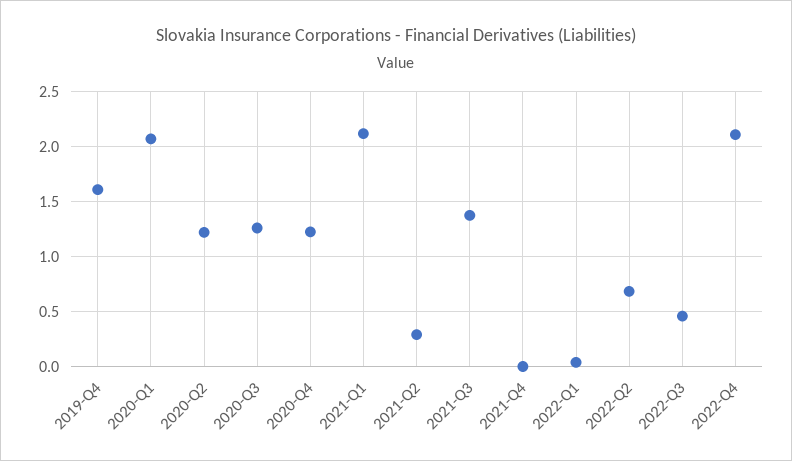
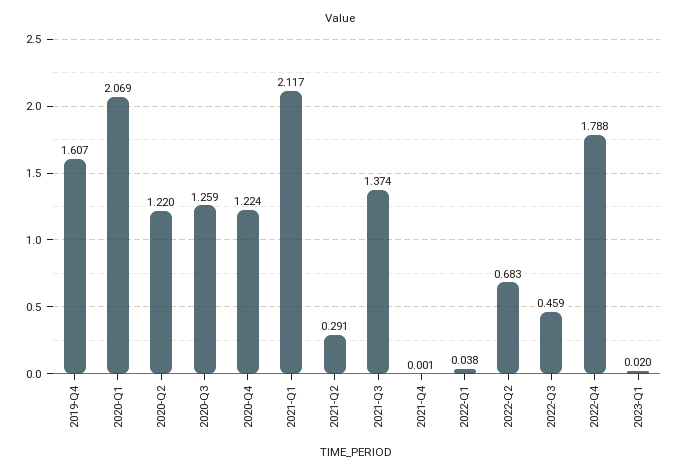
2022-Q4: 2.1 -> 1.788
2023-Q1: none -> 0.02

